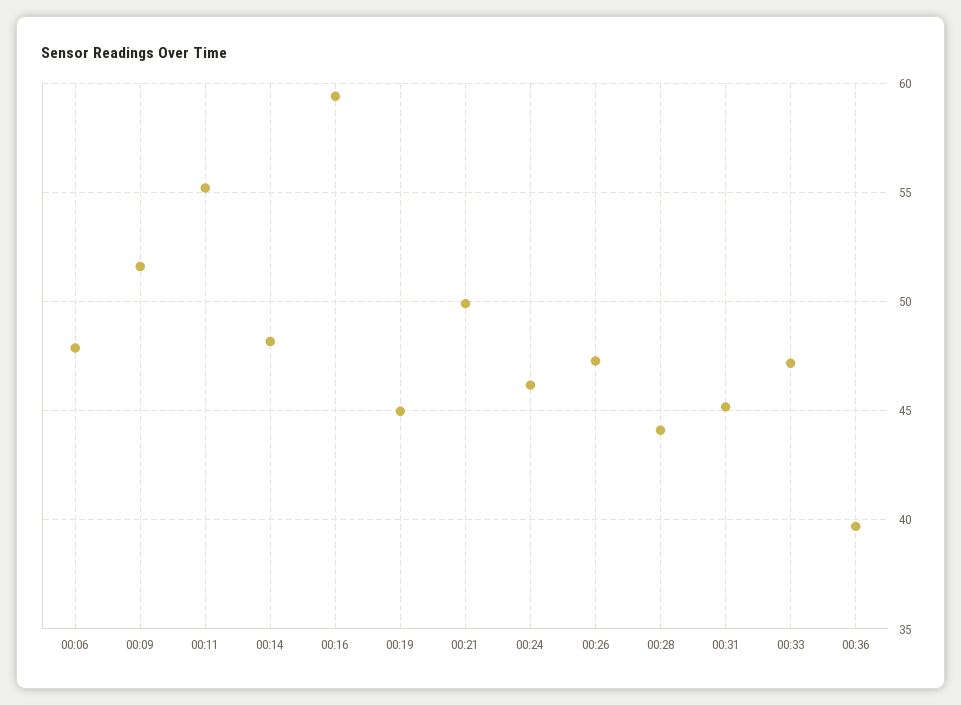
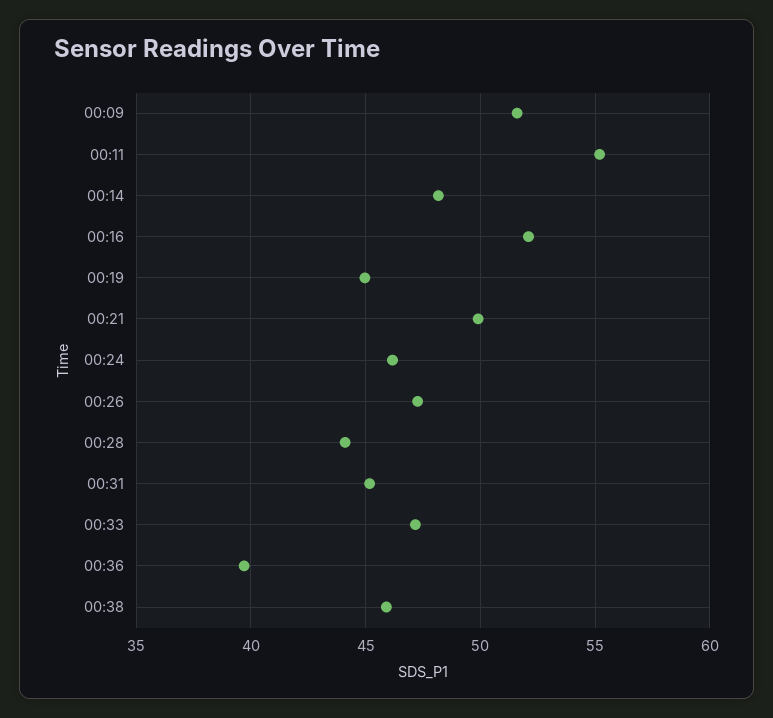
00:06: 48 -> none
00:16: 59.5 -> 52
00:38: none -> 46

